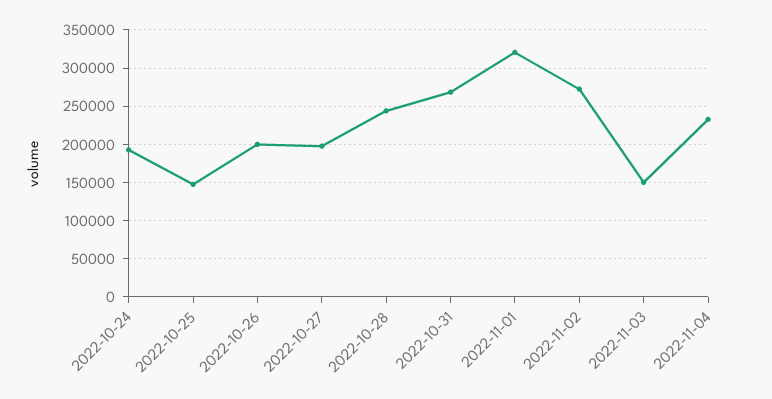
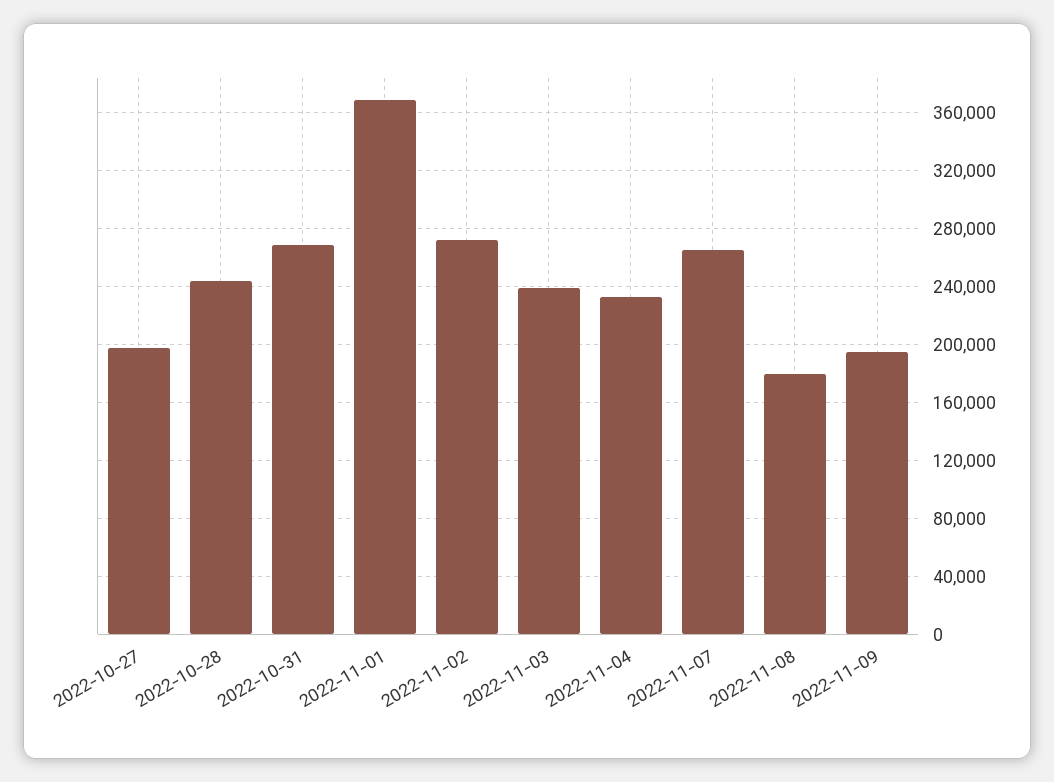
2022-10-24: 190000 -> none
2022-10-25: 150000 -> none
2022-10-26: 200000 -> none
2022-11-01: 320000 -> 370000
2022-11-03: 150000 -> 240000
2022-11-07: none -> 265000
2022-11-08: none -> 180000
2022-11-09: none -> 195000

